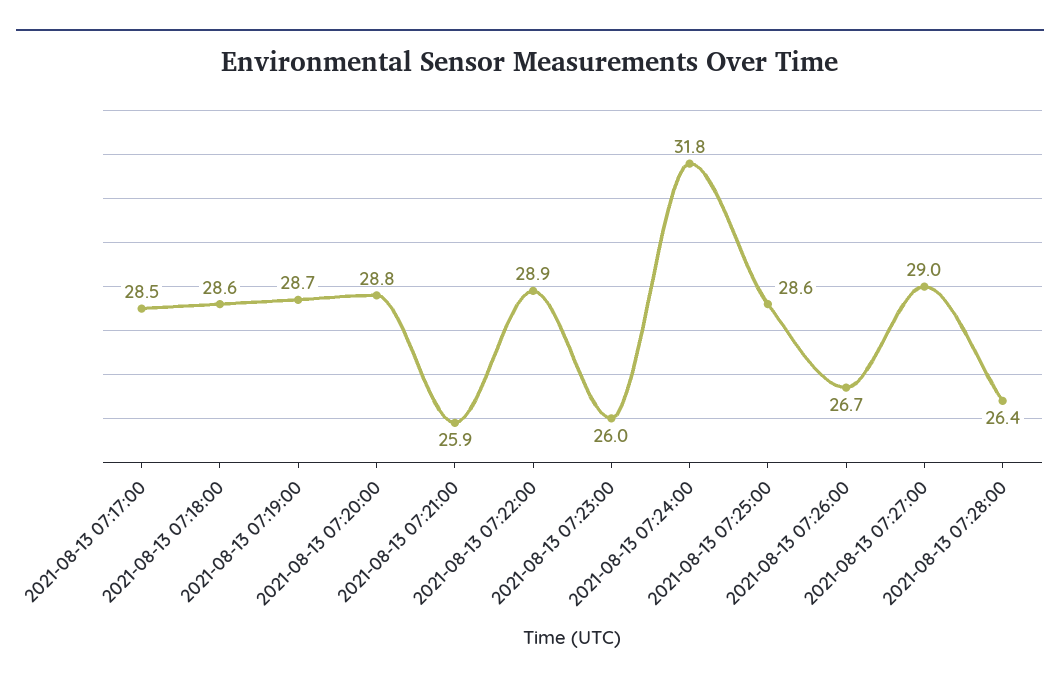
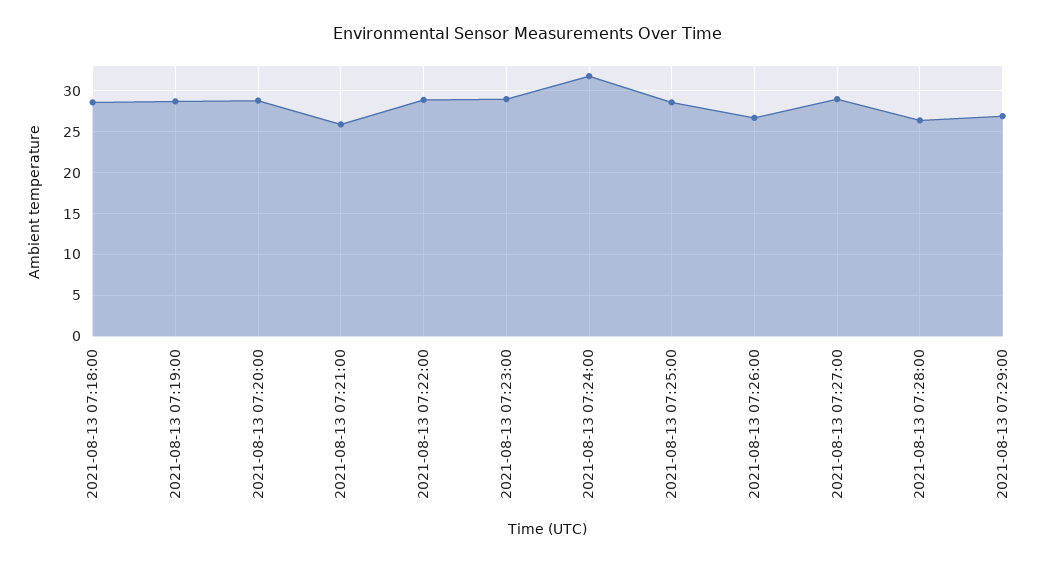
2021-08-13 07:17:00: 28.5 -> none
2021-08-13 07:23:00: 26 -> 29
2021-08-13 07:29:00: none -> 27

